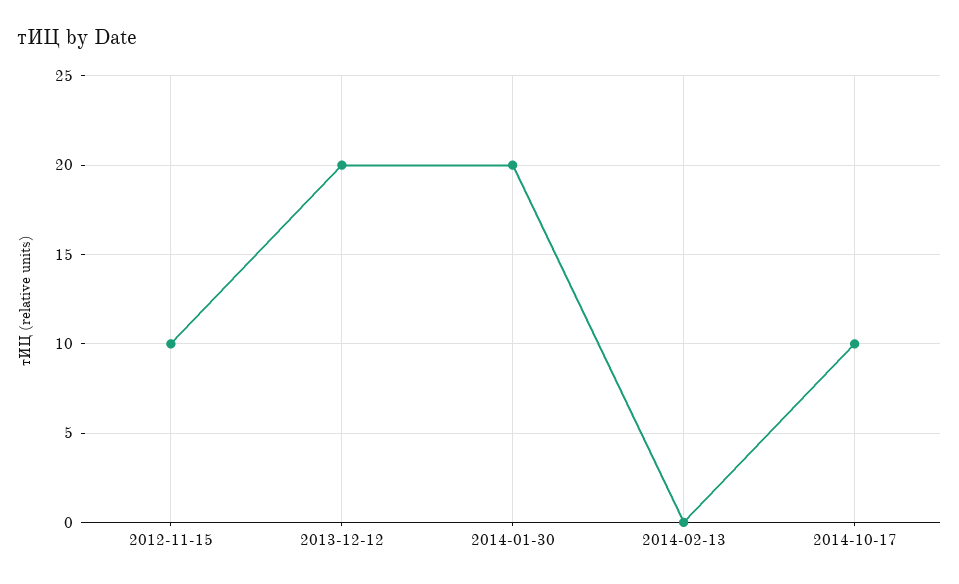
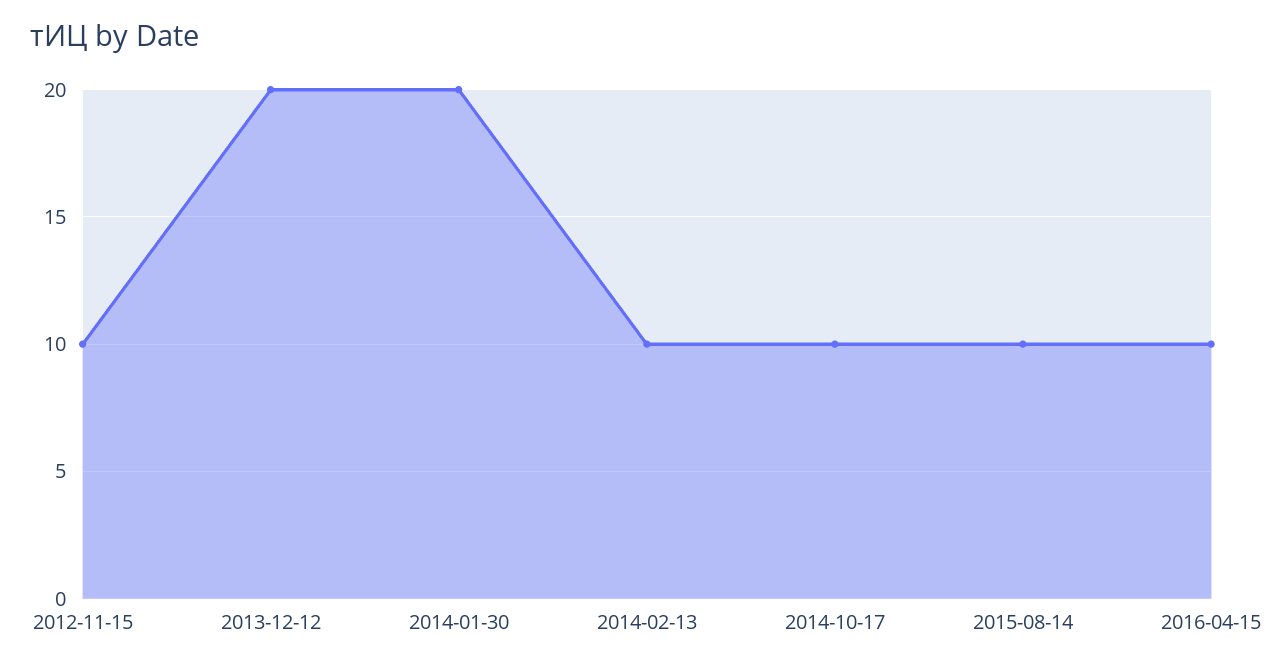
2014-02-13: 0 -> 10
2015-08-14: none -> 10
2016-04-15: none -> 10

